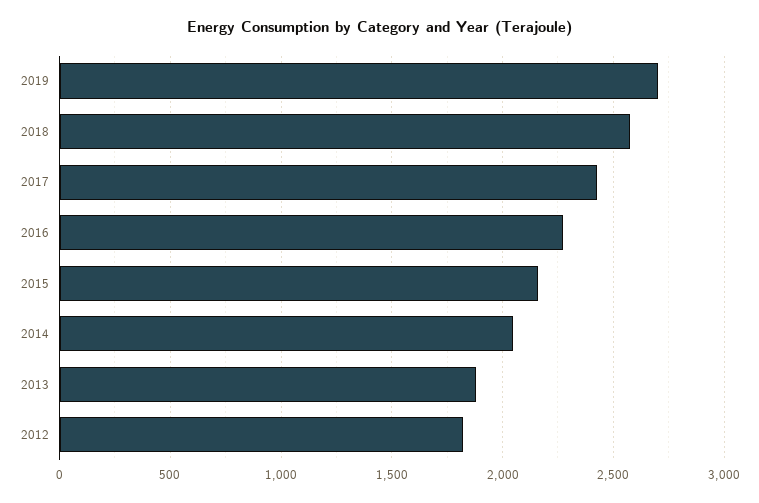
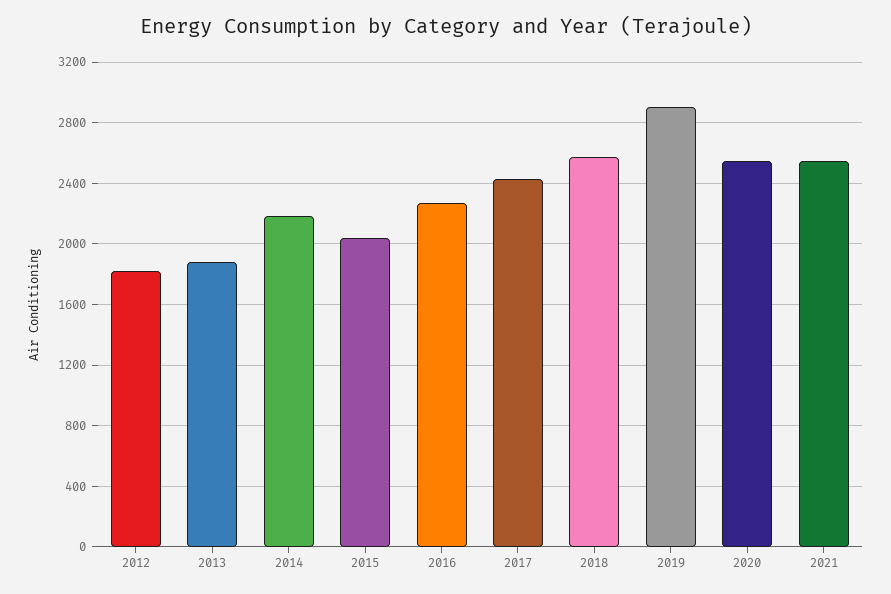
2019: 2700 -> 2900
2015: 2150 -> 2050
2014: 2050 -> 2200
2020: none -> 2550
2021: none -> 2550

